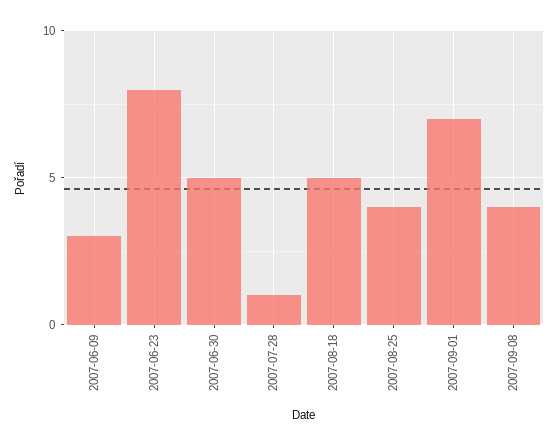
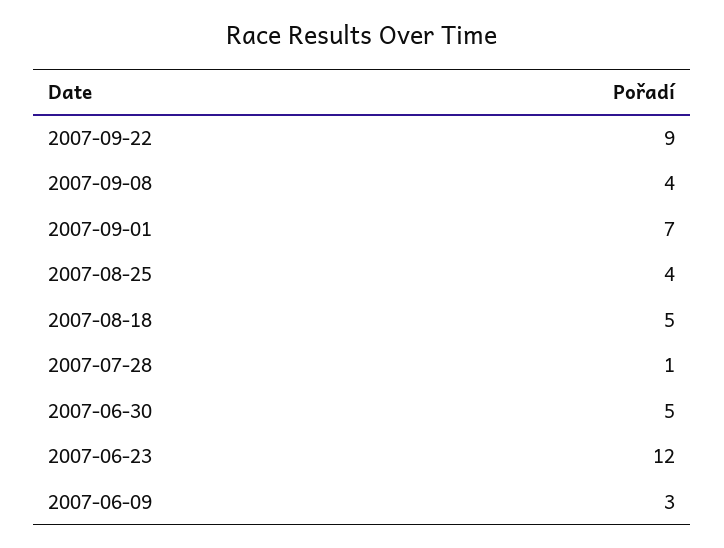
2007-06-23: 8 -> 12
2007-09-22: none -> 9

